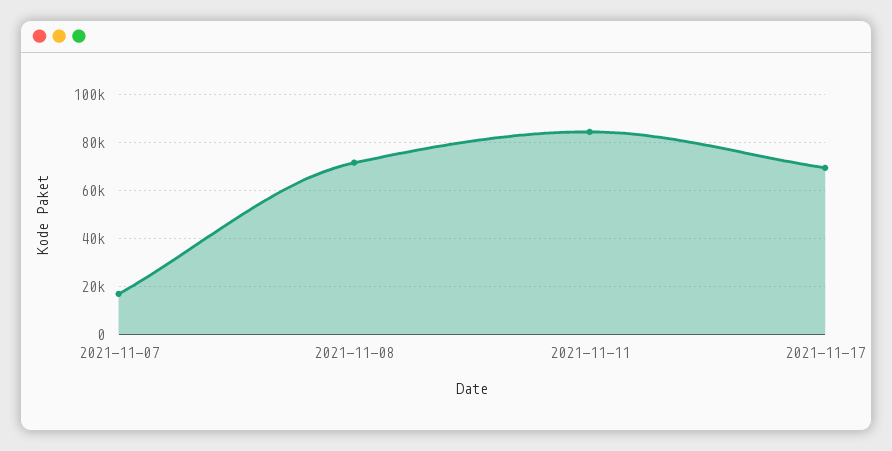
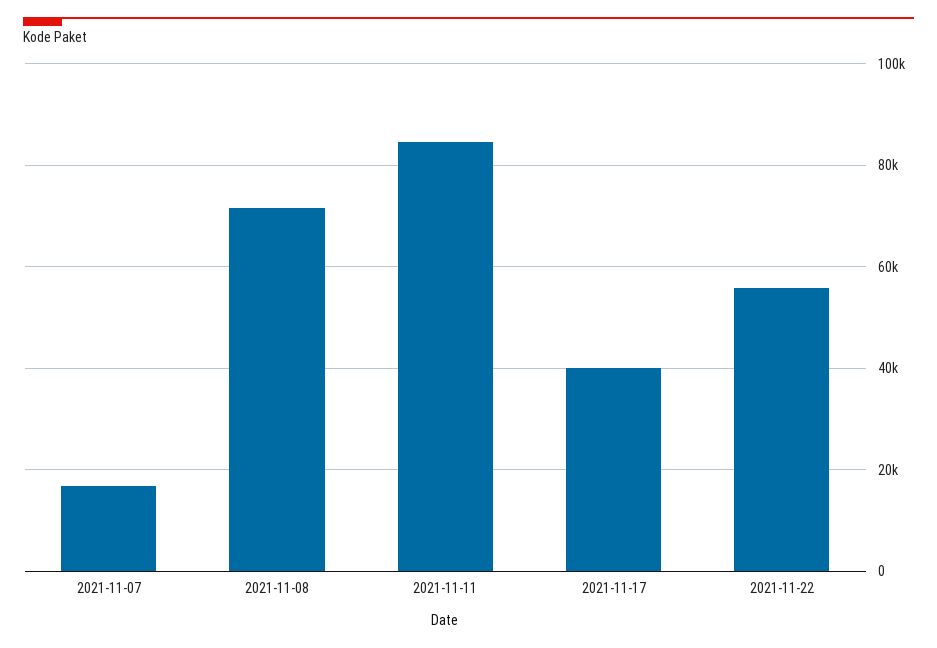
2021-11-17: 70000 -> 40000
2021-11-22: none -> 56000

